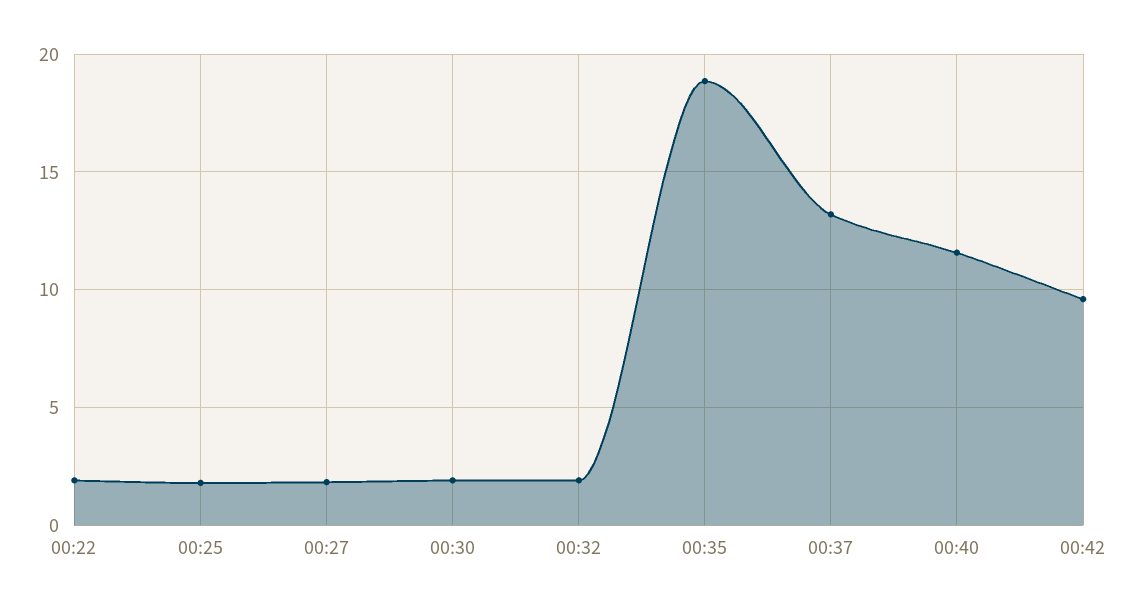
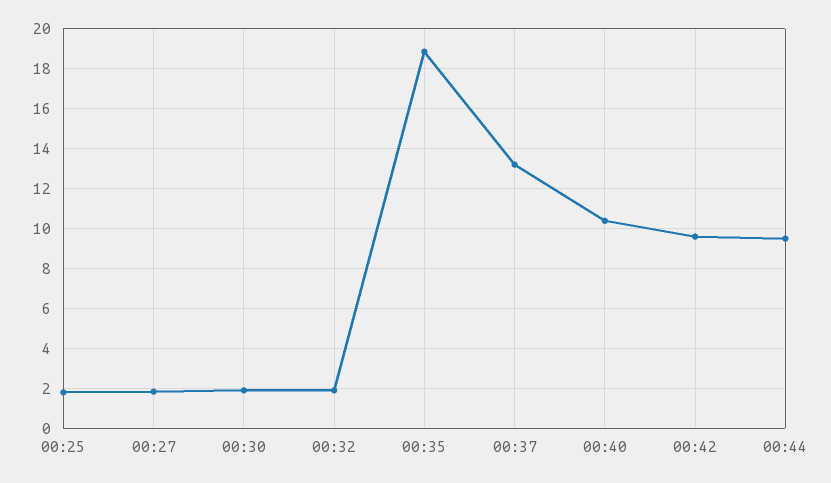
00:22: 2 -> none
00:40: 11.5 -> 10.5
00:44: none -> 9.5

